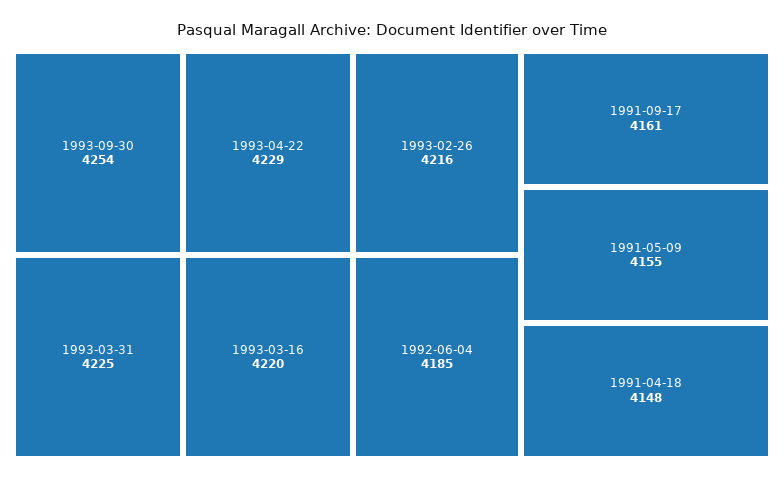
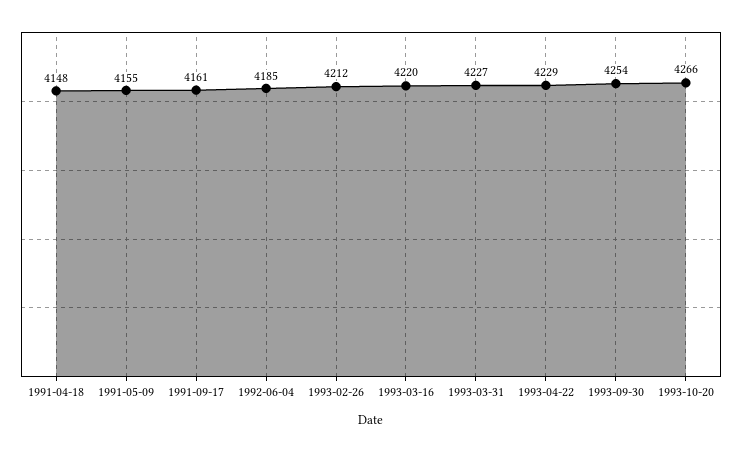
1993-03-31: 4225 -> 4227
1993-02-26: 4216 -> 4212
1993-10-20: none -> 4266

